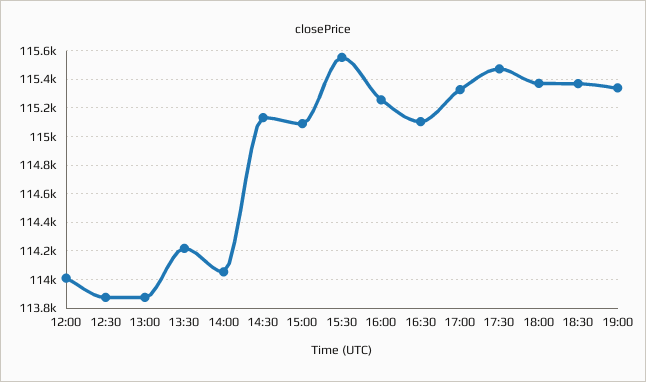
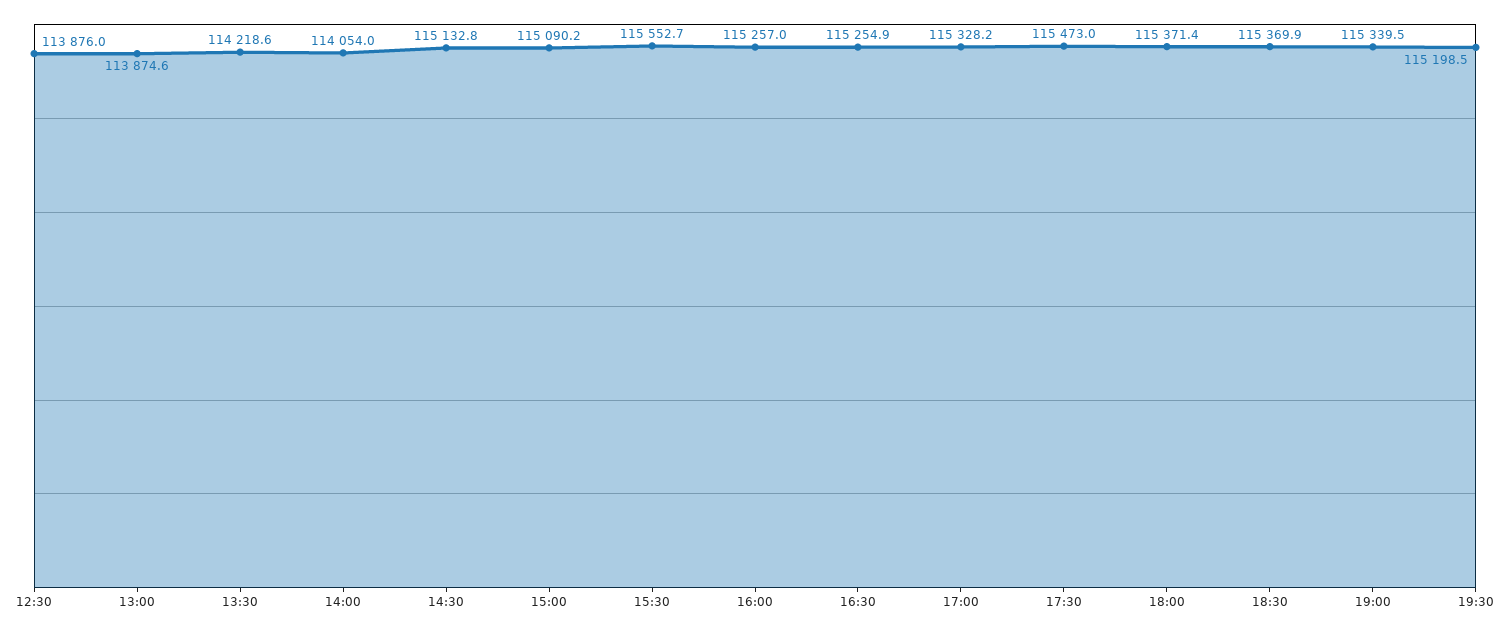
12:00: 114000 -> none
16:30: 115100 -> 115254.9
19:30: none -> 115198.5

